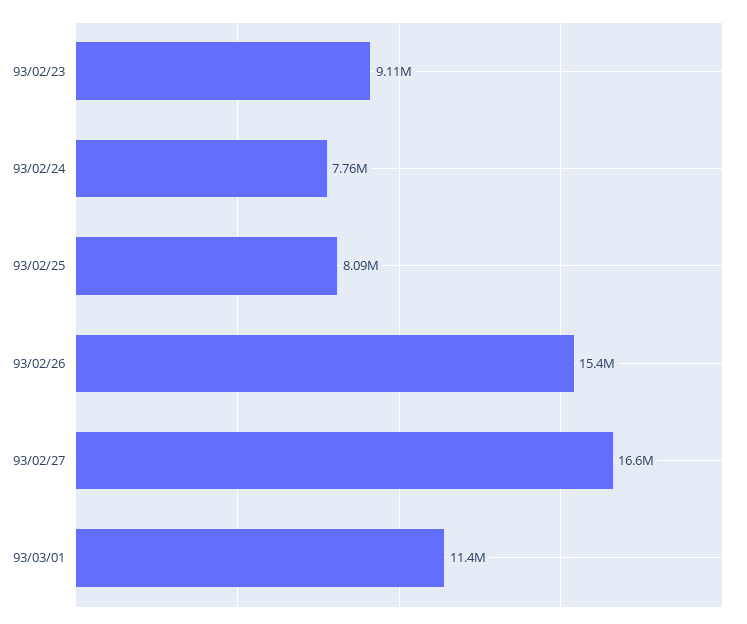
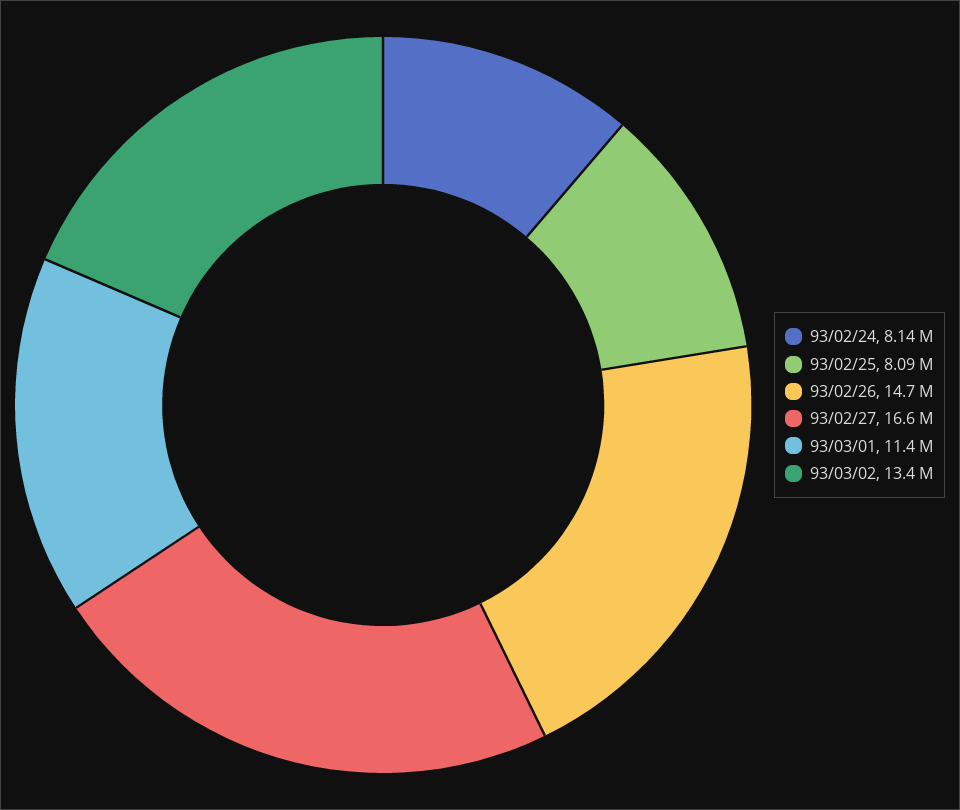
93/02/23: 9110000 -> none
93/02/24: 7760000 -> 8140000
93/02/26: 15400000 -> 14700000
93/03/02: none -> 13400000

